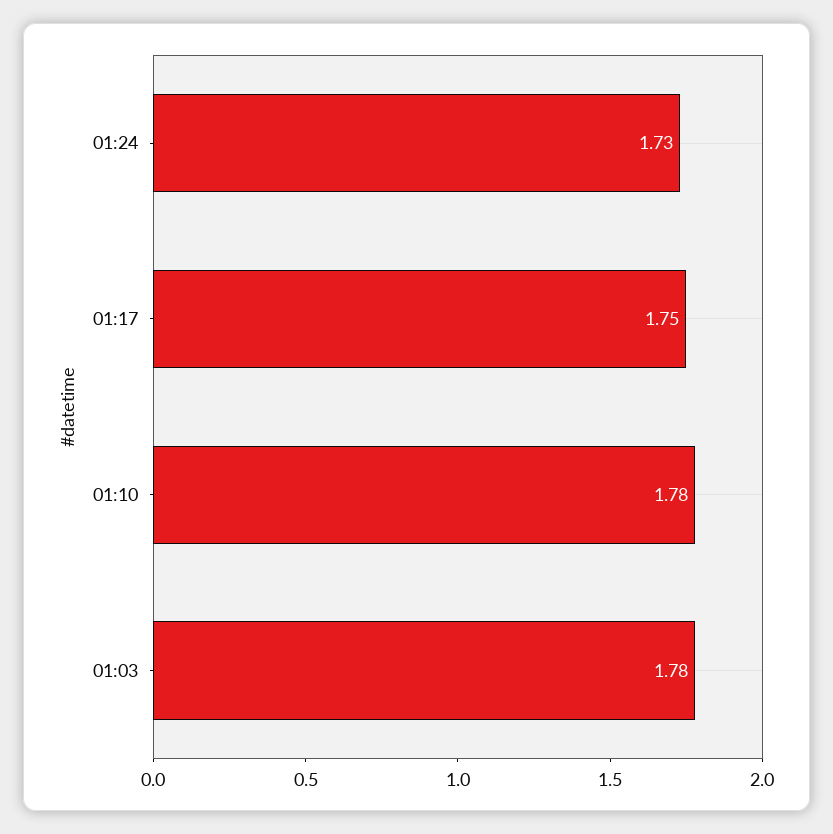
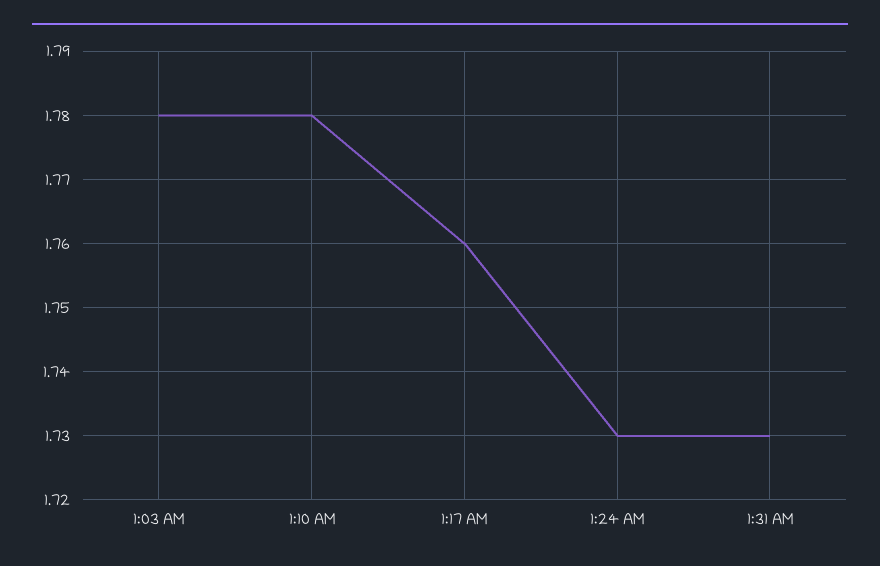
01:17: 1.75 -> 1.76
1:31 AM: none -> 1.73

